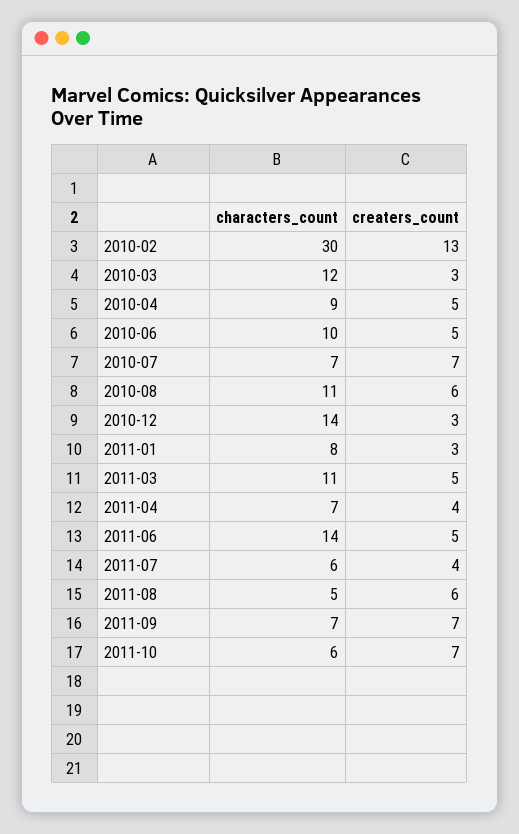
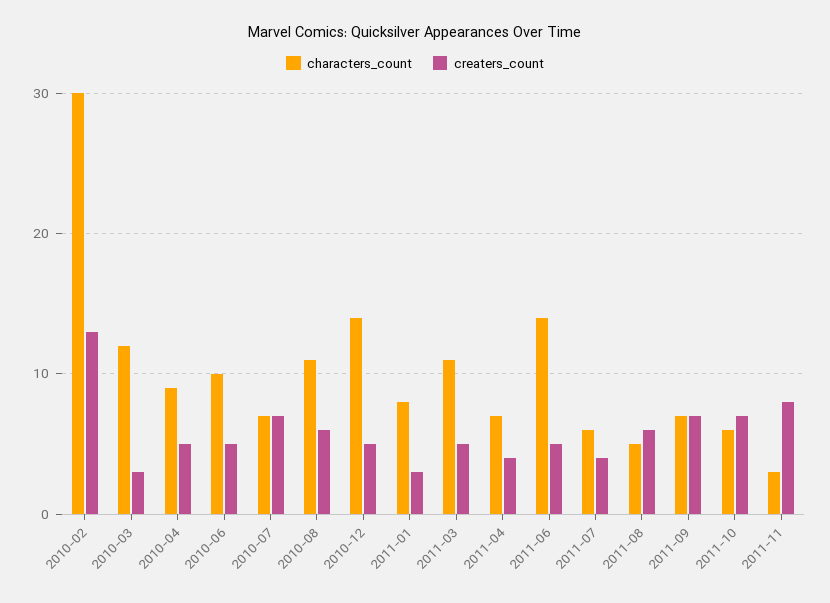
creaters_count, 2010-12: 3 -> 5
characters_count, 2011-11: none -> 3
creaters_count, 2011-11: none -> 8

